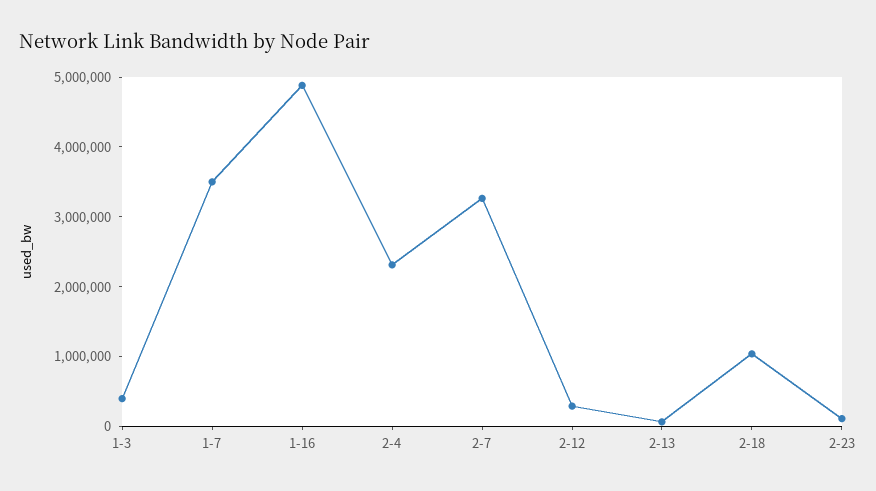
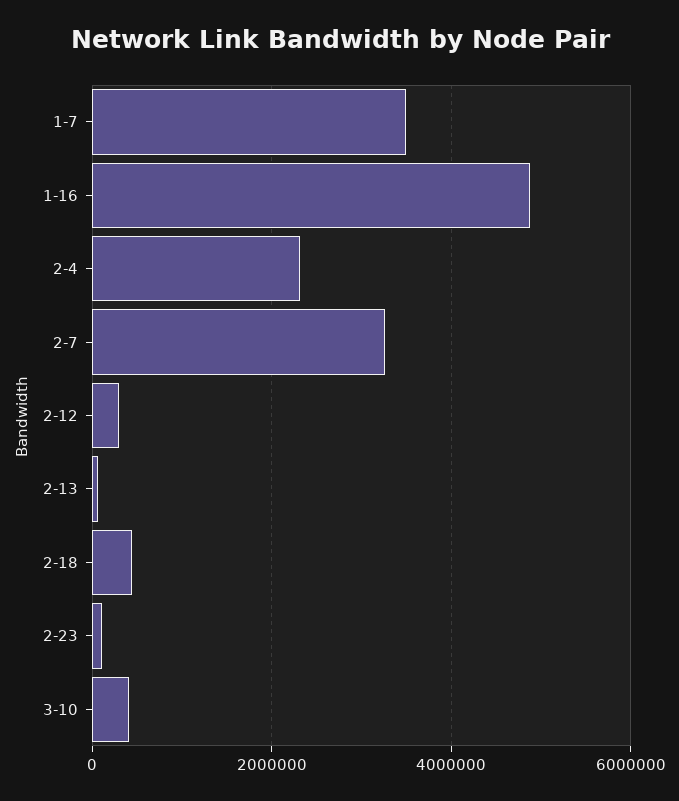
1-3: 400000 -> none
2-18: 1000000 -> 400000
3-10: none -> 400000

